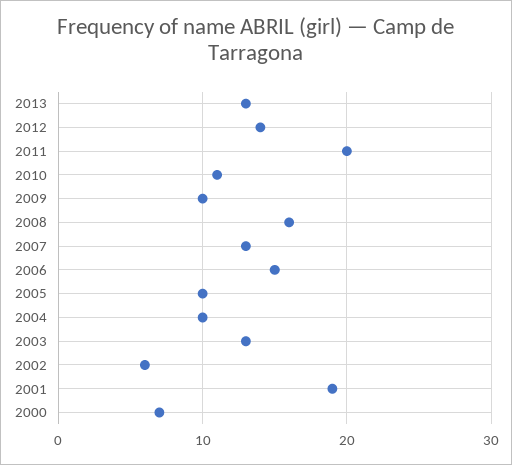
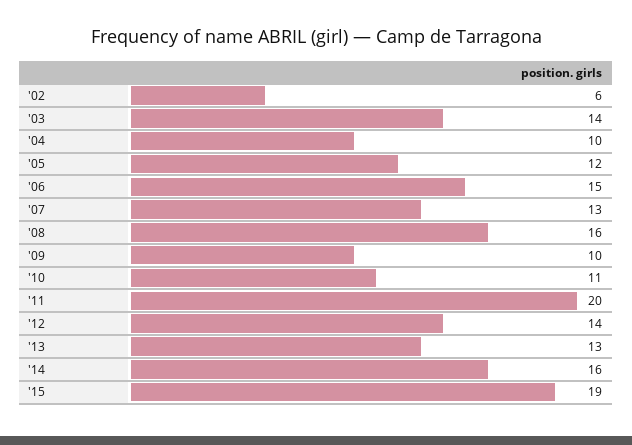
2005: 10 -> 12
2003: 13 -> 14
2001: 19 -> none
2000: 7 -> none
'14: none -> 16
'15: none -> 19

